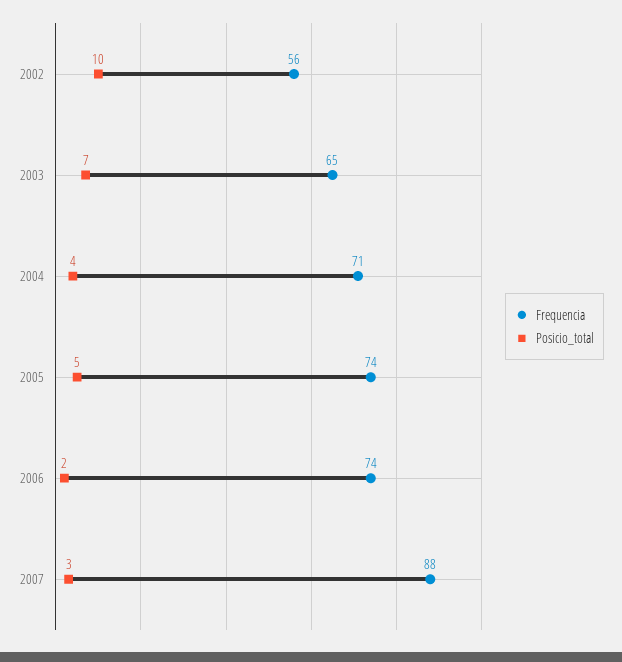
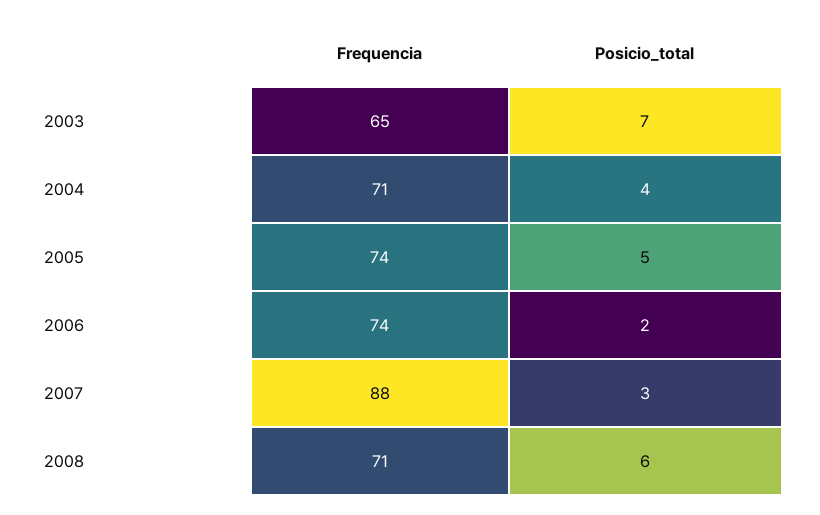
Frequencia, 2002: 56 -> none
Posicio_total, 2002: 10 -> none
Frequencia, 2008: none -> 71
Posicio_total, 2008: none -> 6

